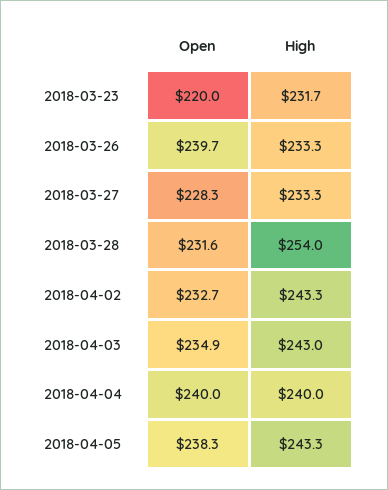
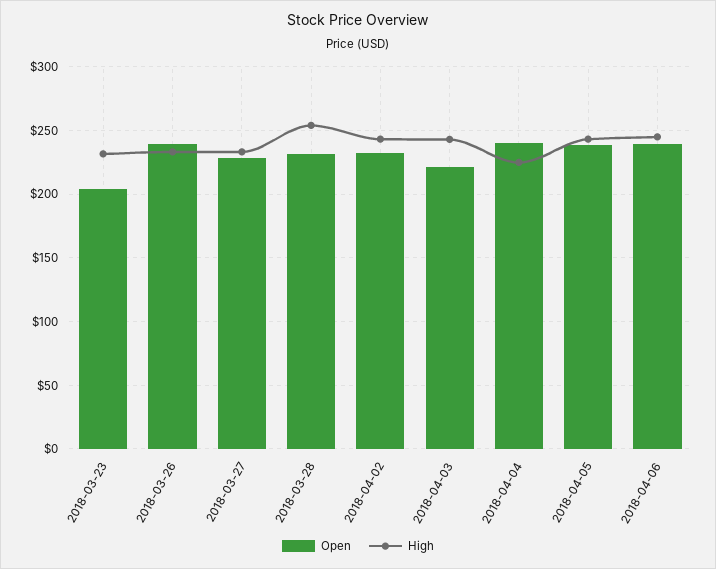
Open, 2018-03-23: 220 -> 205
Open, 2018-04-03: 234.9 -> 220
High, 2018-04-04: 240 -> 225
Open, 2018-04-06: none -> 240
High, 2018-04-06: none -> 245

